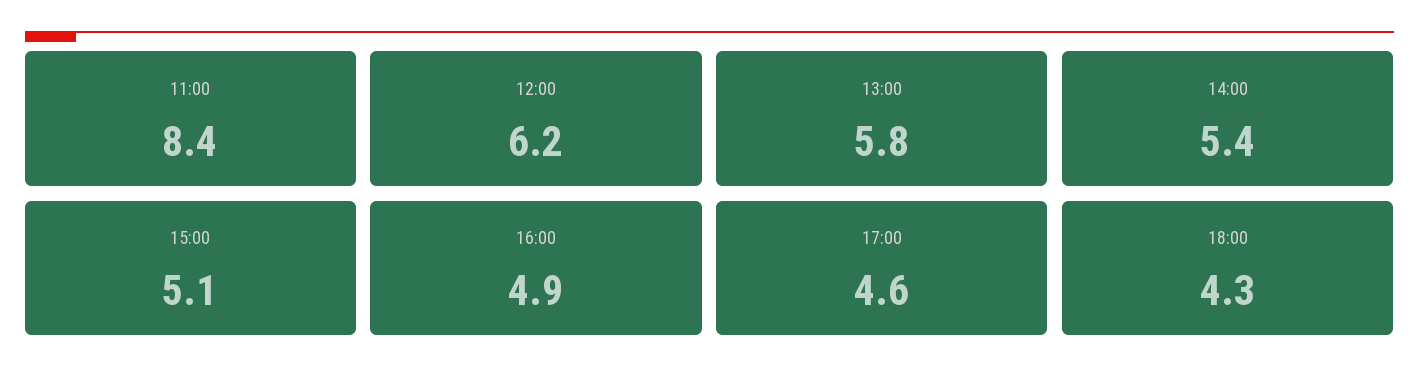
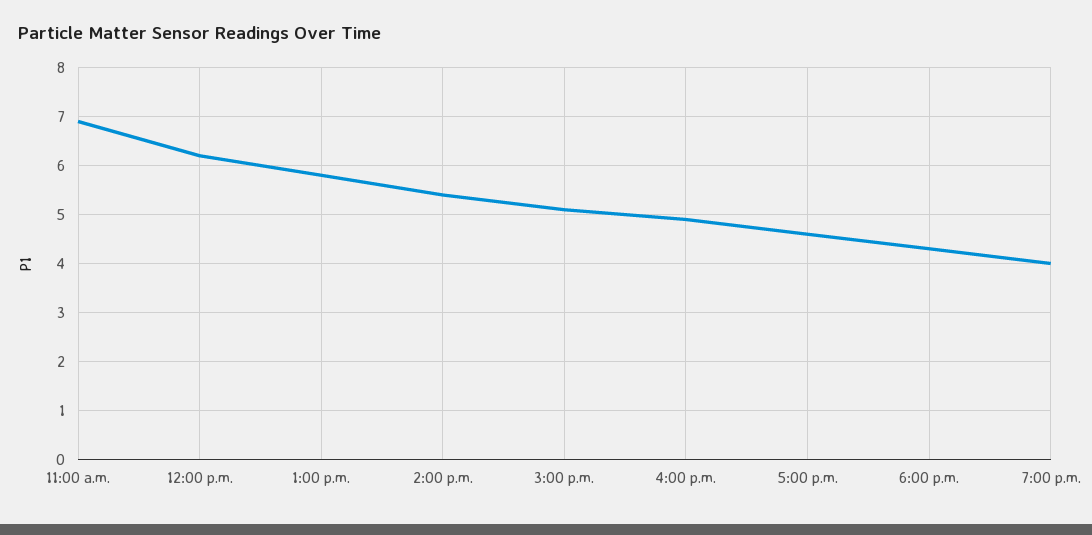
11:00: 8.4 -> 7
7:00 p.m.: none -> 4

